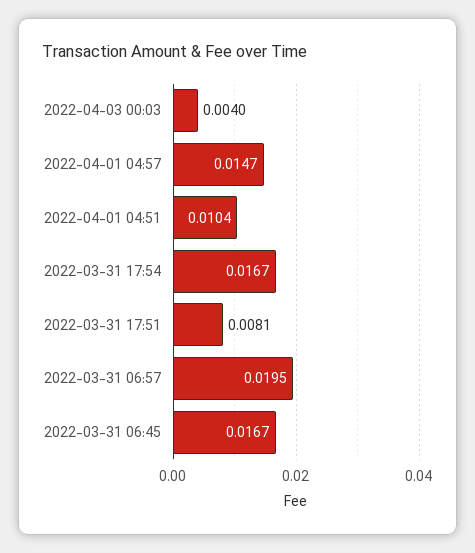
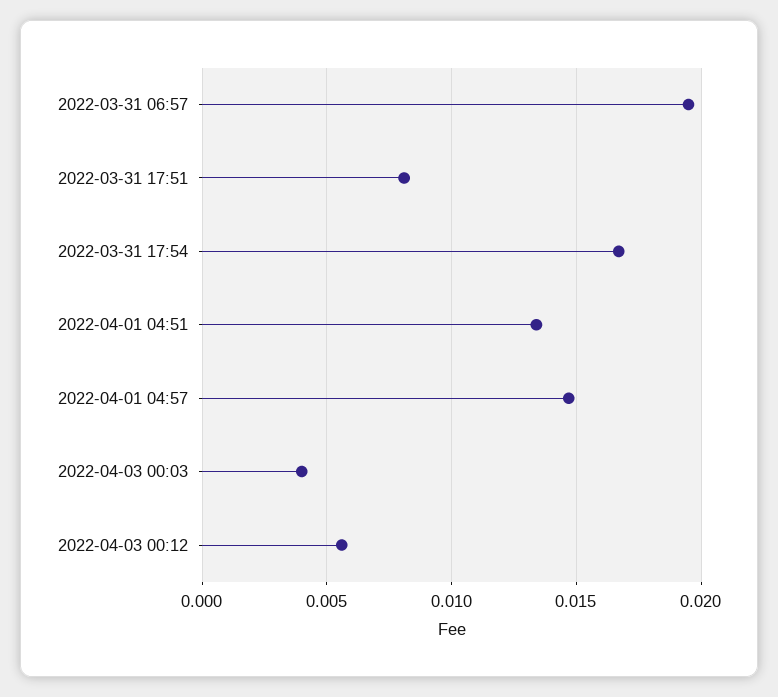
2022-04-01 04:51: 0.0104 -> 0.0135
2022-03-31 06:45: 0.0167 -> none
2022-04-03 00:12: none -> 0.0055

